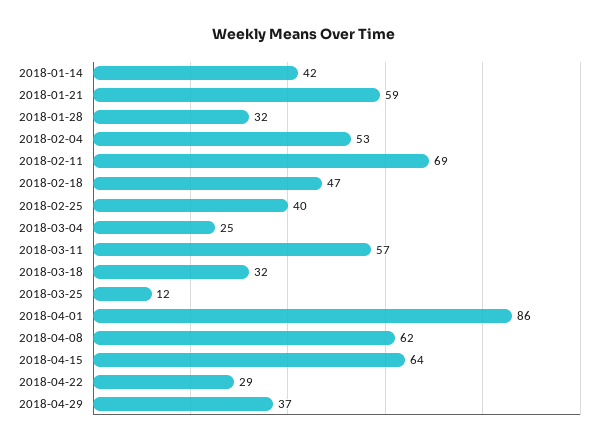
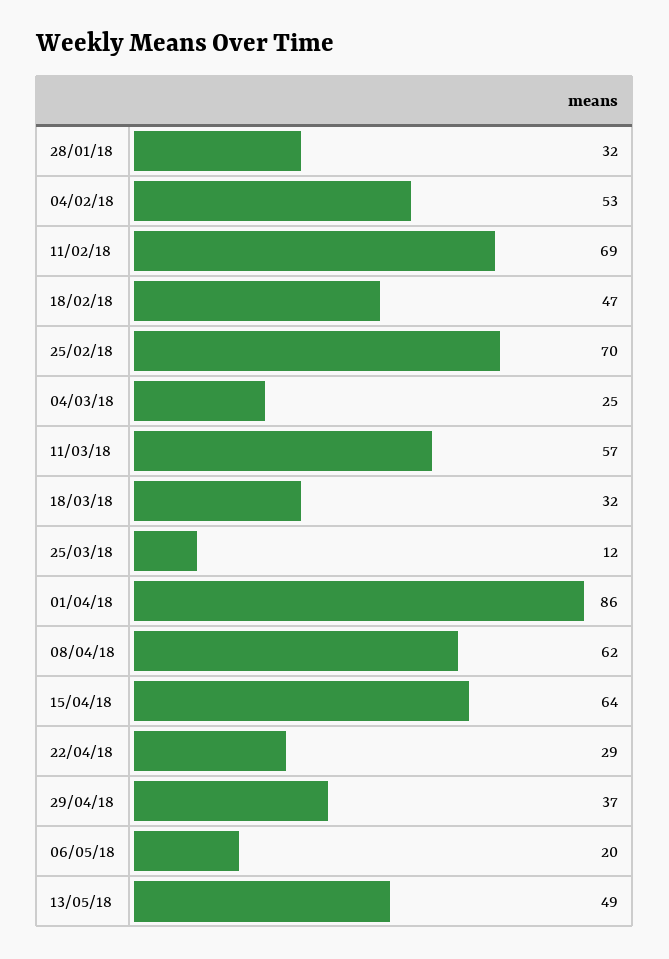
2018-01-14: 42 -> none
2018-01-21: 59 -> none
2018-02-25: 40 -> 70
06/05/18: none -> 20
13/05/18: none -> 49

